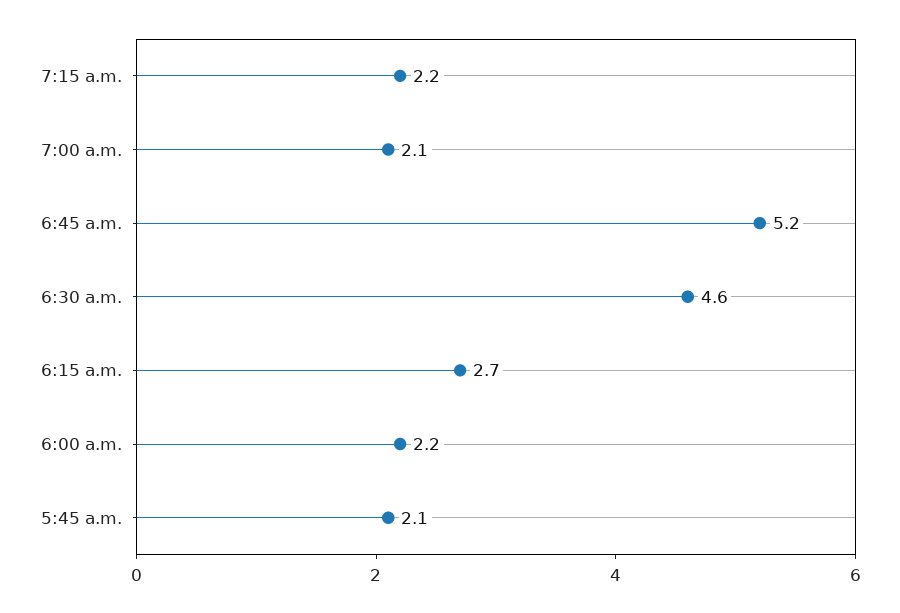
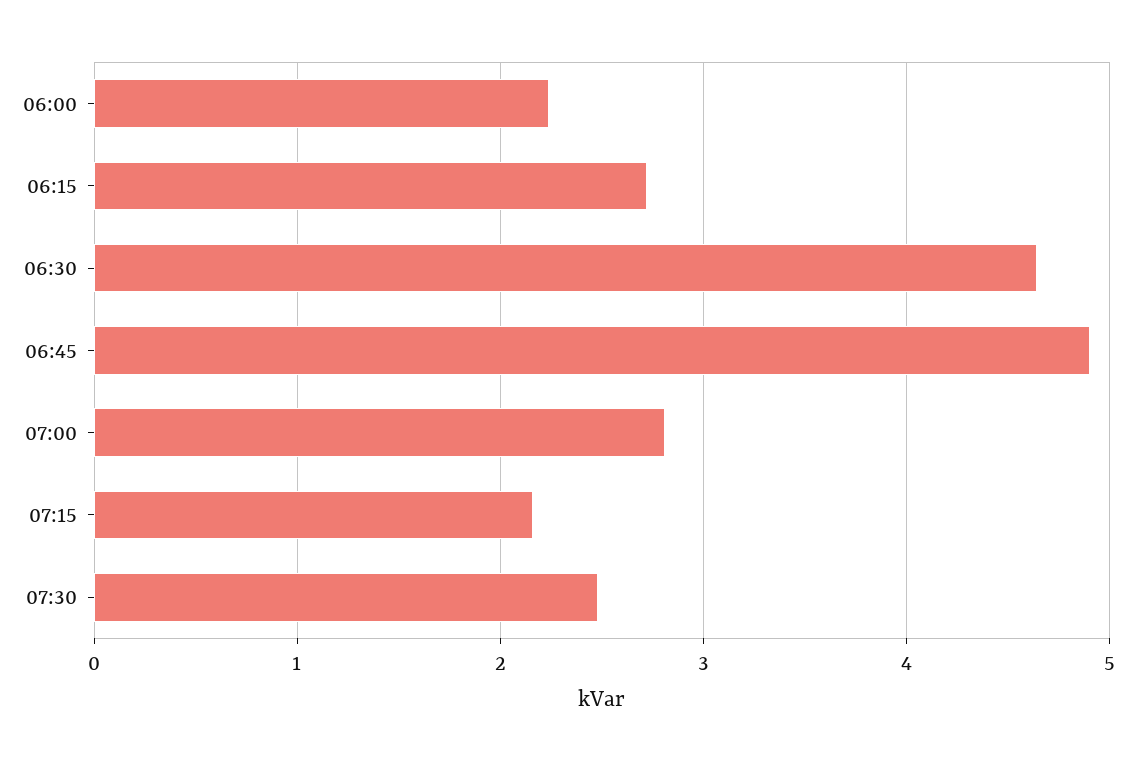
7:00 a.m.: 2.1 -> 2.8
6:45 a.m.: 5.2 -> 4.9
5:45 a.m.: 2.1 -> none
07:30: none -> 2.5

